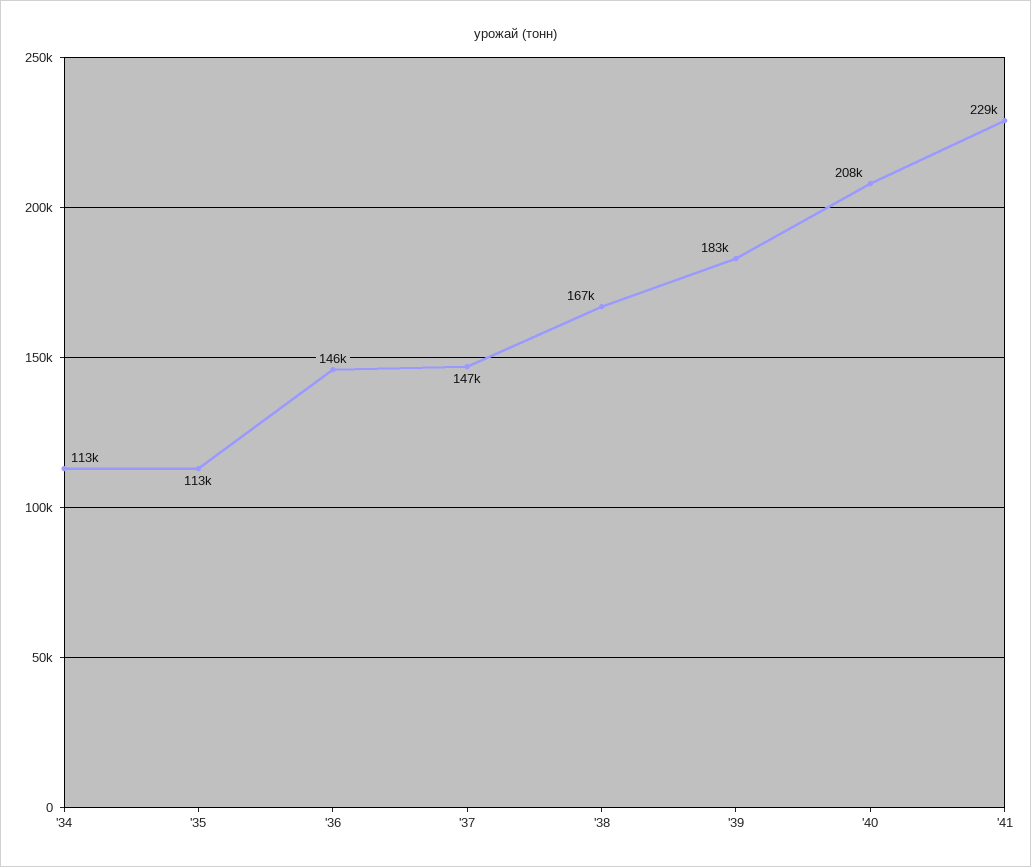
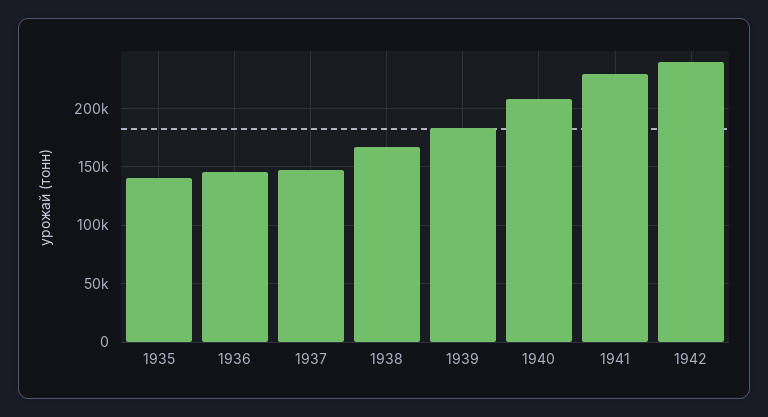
'34: 113000 -> none
'35: 113000 -> 140000
1942: none -> 240000

